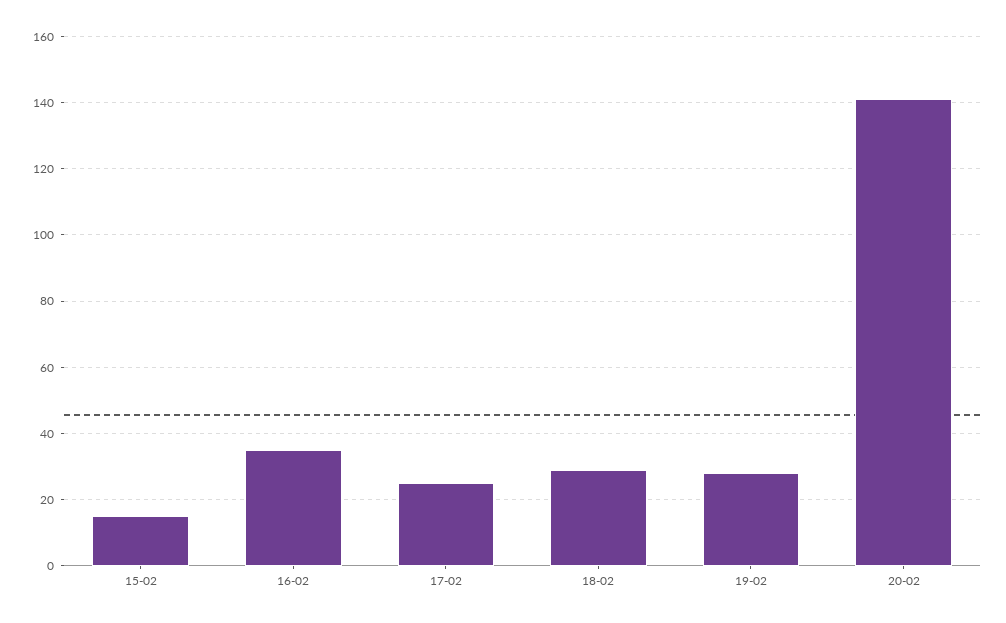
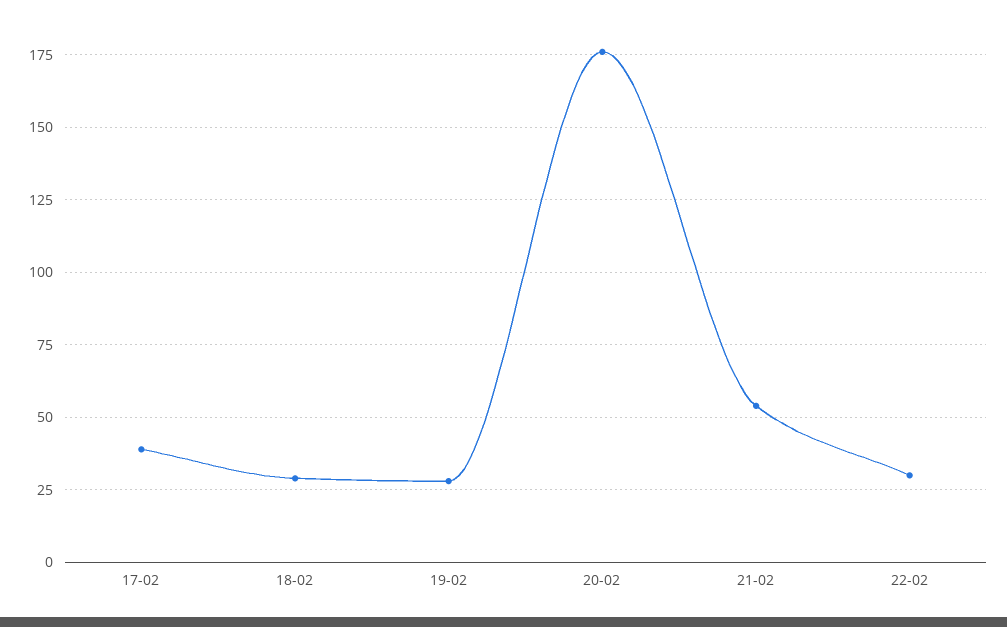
15-02: 15 -> none
16-02: 35 -> none
17-02: 25 -> 40
20-02: 140 -> 175
21-02: none -> 55
22-02: none -> 30

